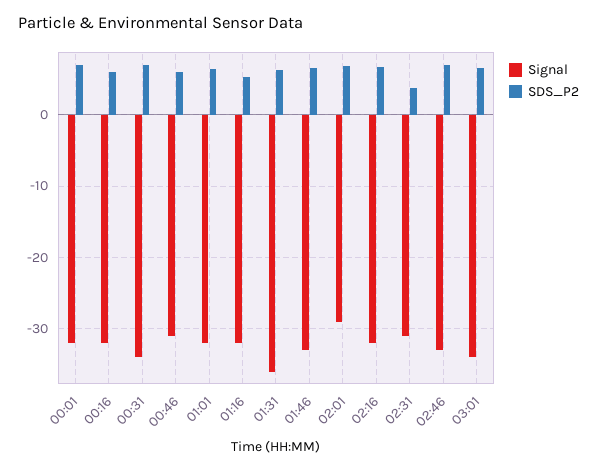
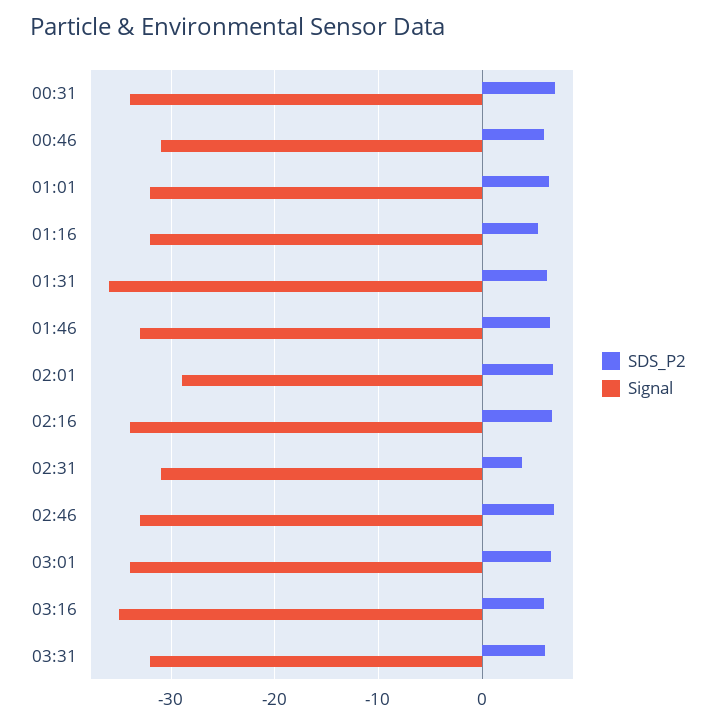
Signal, 00:01: -32 -> none
SDS_P2, 00:01: 7 -> none
Signal, 00:16: -32 -> none
SDS_P2, 00:16: 6 -> none
Signal, 02:16: -32 -> -34
SDS_P2, 03:16: none -> 6
Signal, 03:16: none -> -35
SDS_P2, 03:31: none -> 6
Signal, 03:31: none -> -32

